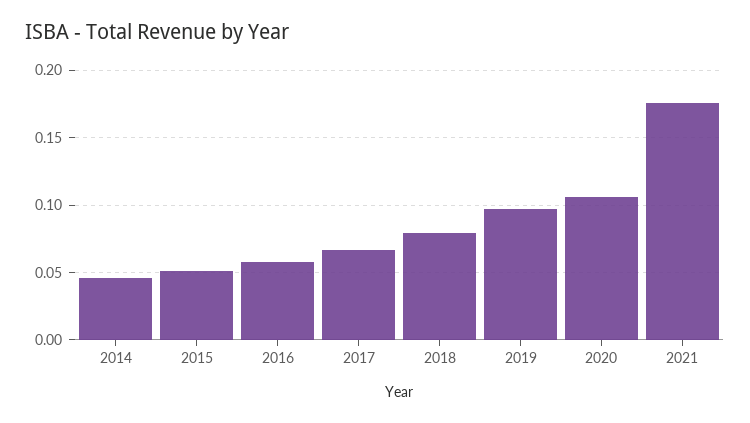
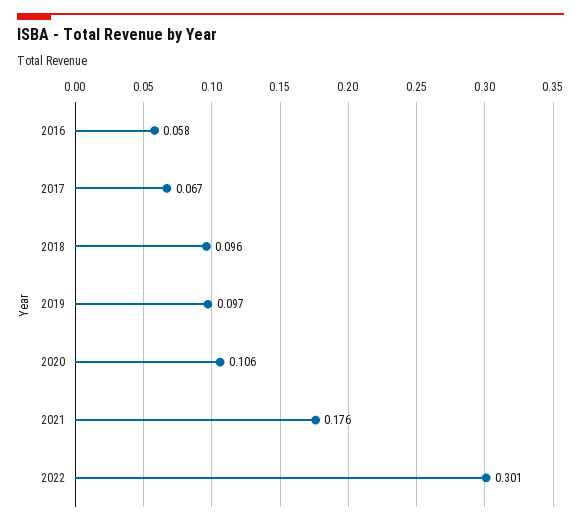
2014: 0.045 -> none
2015: 0.05 -> none
2018: 0.08 -> 0.096
2022: none -> 0.301

